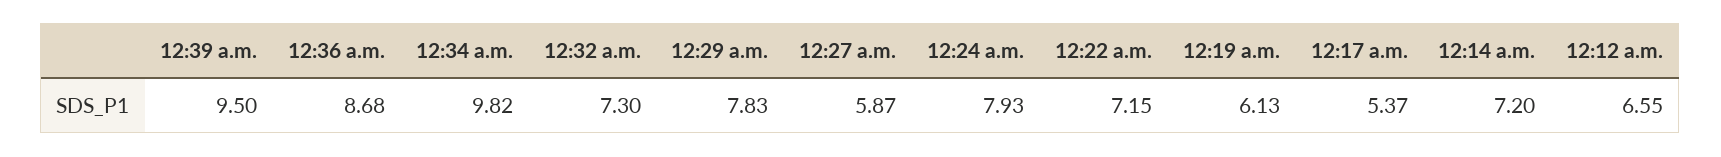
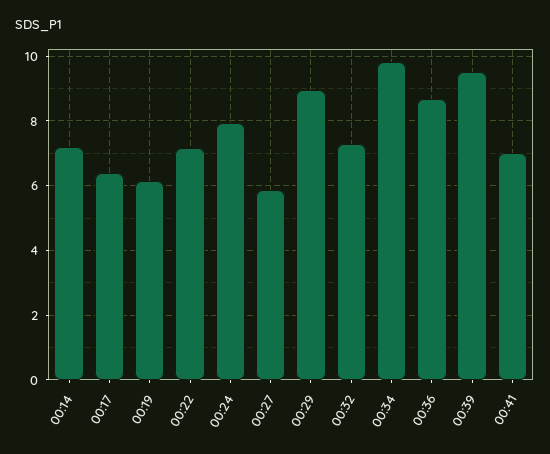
12:29 a.m.: 7.83 -> 9
12:17 a.m.: 5.37 -> 6.4
12:12 a.m.: 6.55 -> none
00:41: none -> 7

